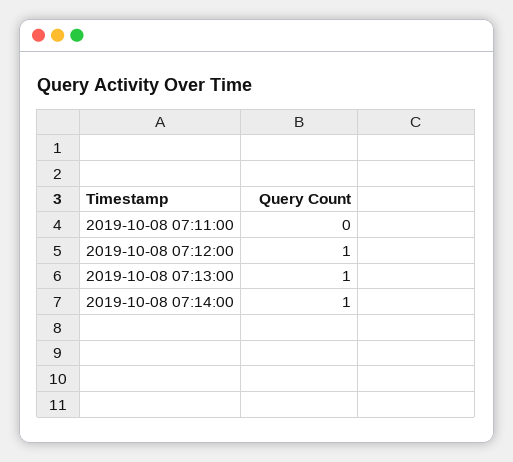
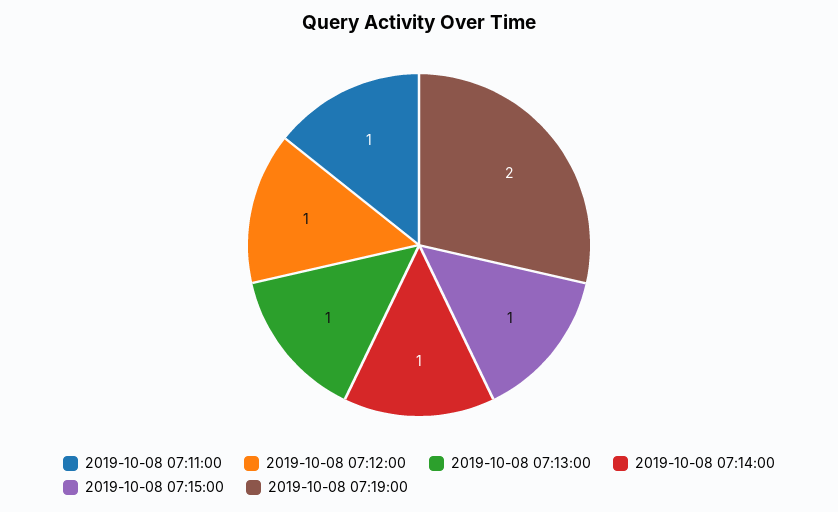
2019-10-08 07:11:00: 0 -> 1
2019-10-08 07:15:00: none -> 1
2019-10-08 07:19:00: none -> 2

